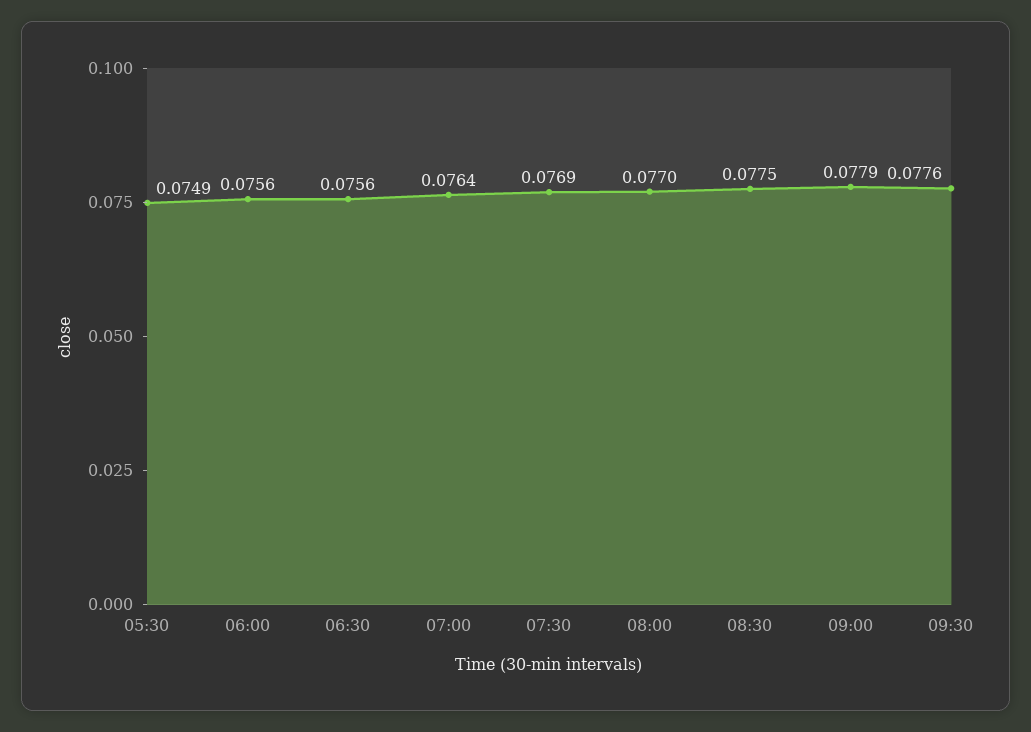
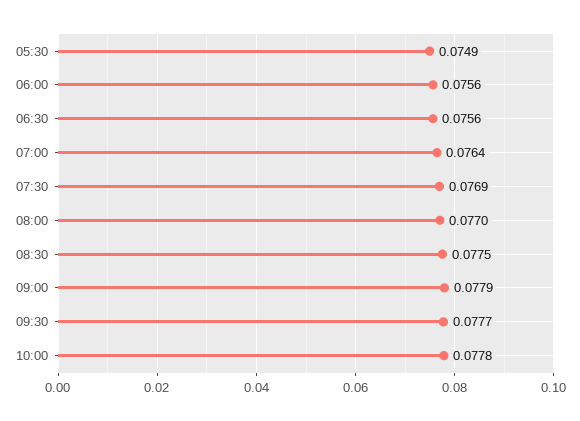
09:30: 0.0776 -> 0.0777
10:00: none -> 0.0778

